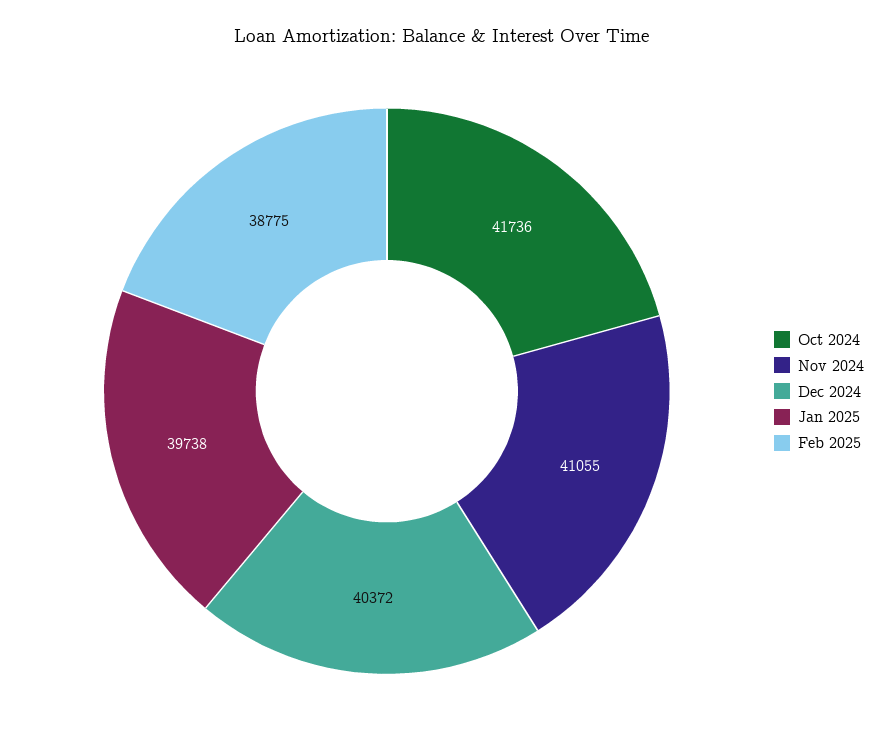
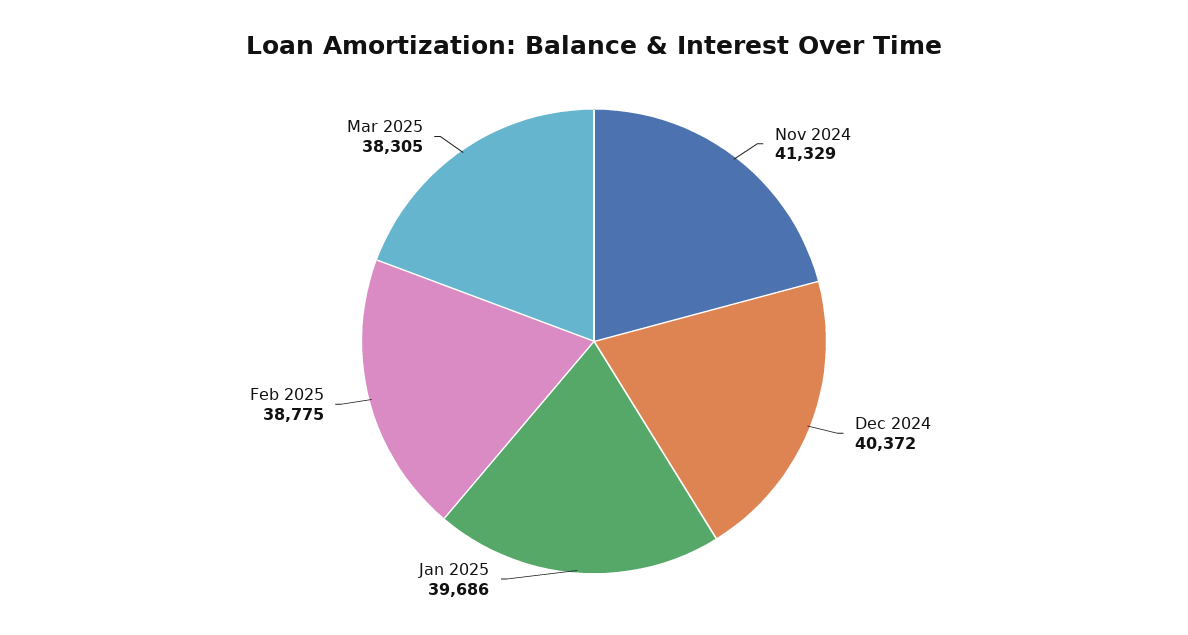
Oct 2024: 41736 -> none
Nov 2024: 41055 -> 41329
Jan 2025: 39738 -> 39686
Mar 2025: none -> 38305

